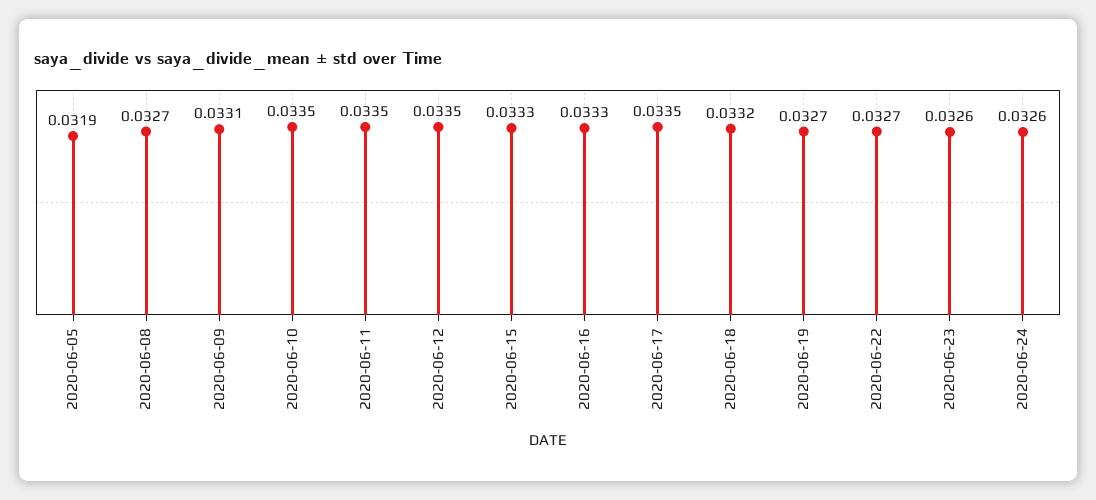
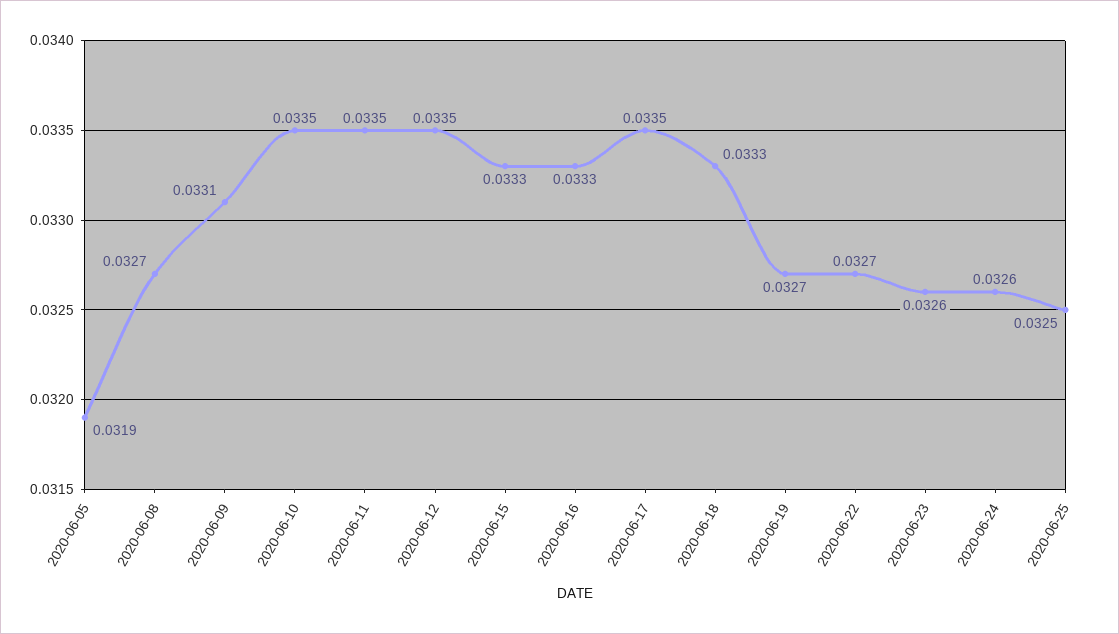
2020-06-18: 0.0332 -> 0.0333
2020-06-25: none -> 0.0325

